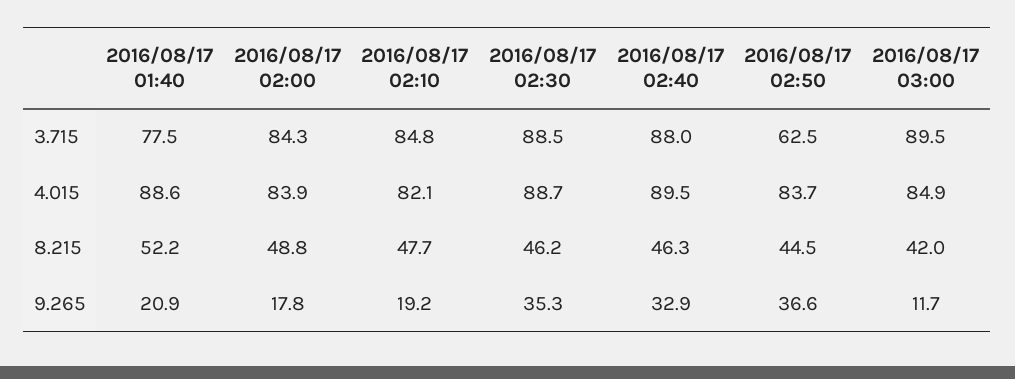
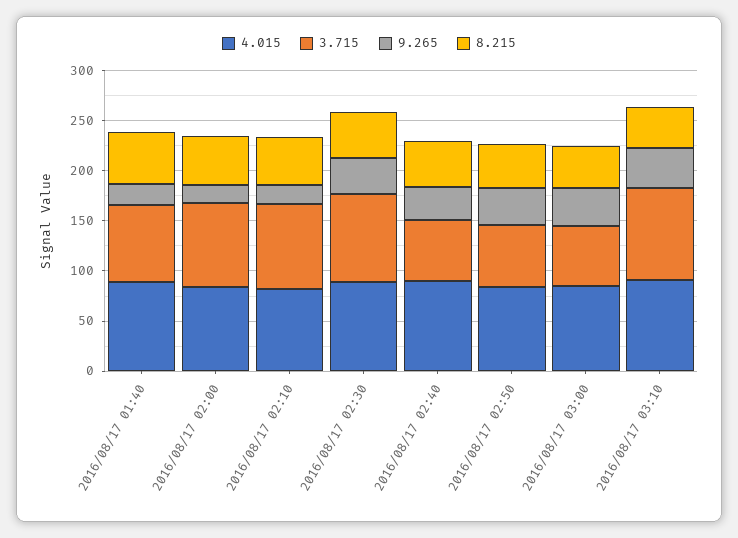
3.715, 2016/08/17 02:40: 88 -> 60
3.715, 2016/08/17 03:00: 89.5 -> 60
9.265, 2016/08/17 03:00: 11.7 -> 40
4.015, 2016/08/17 03:10: none -> 90
3.715, 2016/08/17 03:10: none -> 90
9.265, 2016/08/17 03:10: none -> 40
8.215, 2016/08/17 03:10: none -> 40

